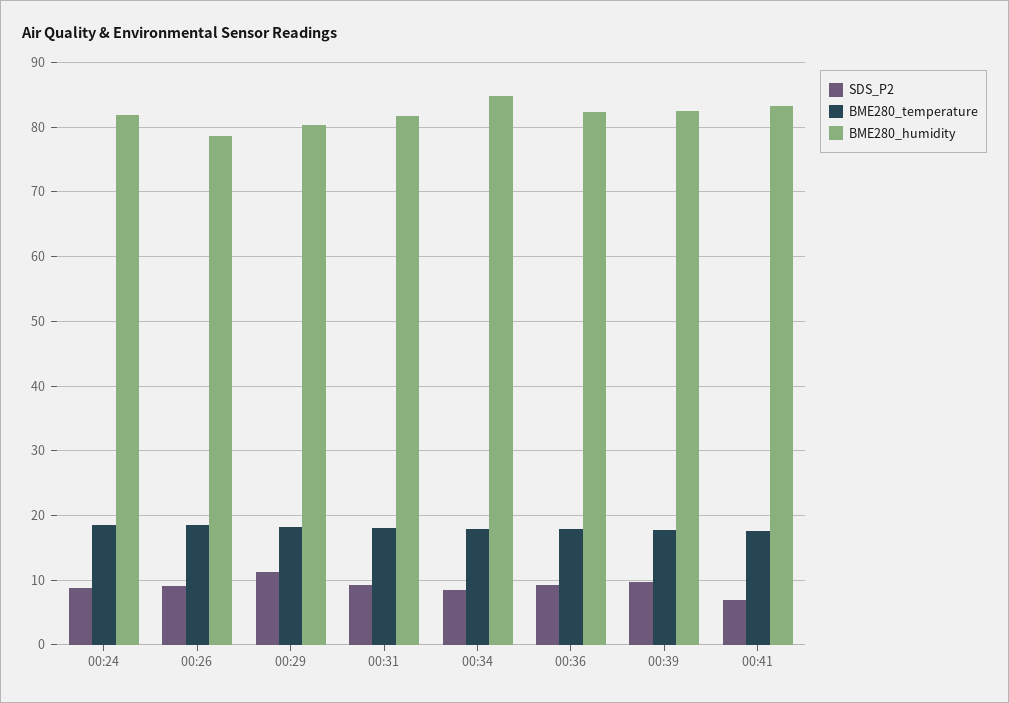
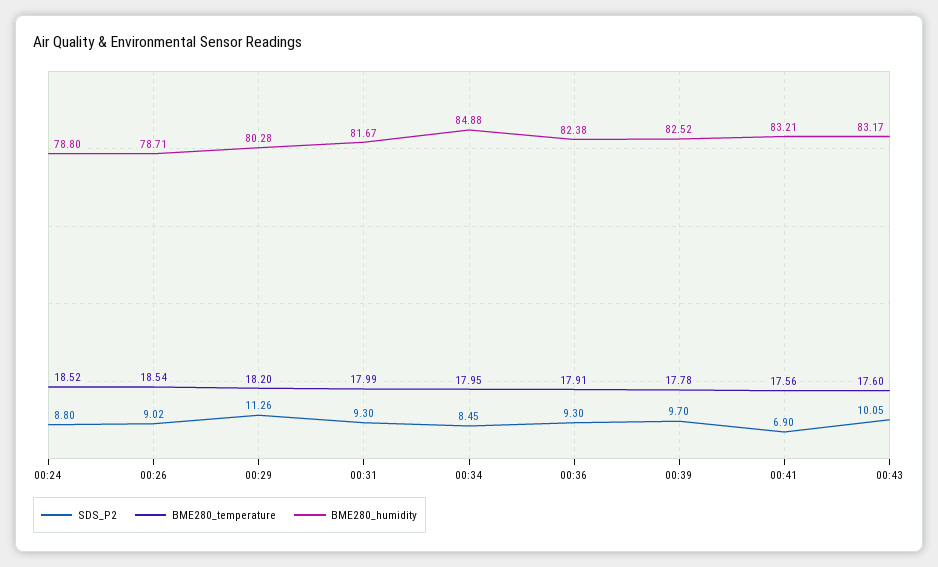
BME280_humidity, 00:24: 82 -> 78.8
SDS_P2, 00:43: none -> 10.05
BME280_temperature, 00:43: none -> 17.6
BME280_humidity, 00:43: none -> 83.17

